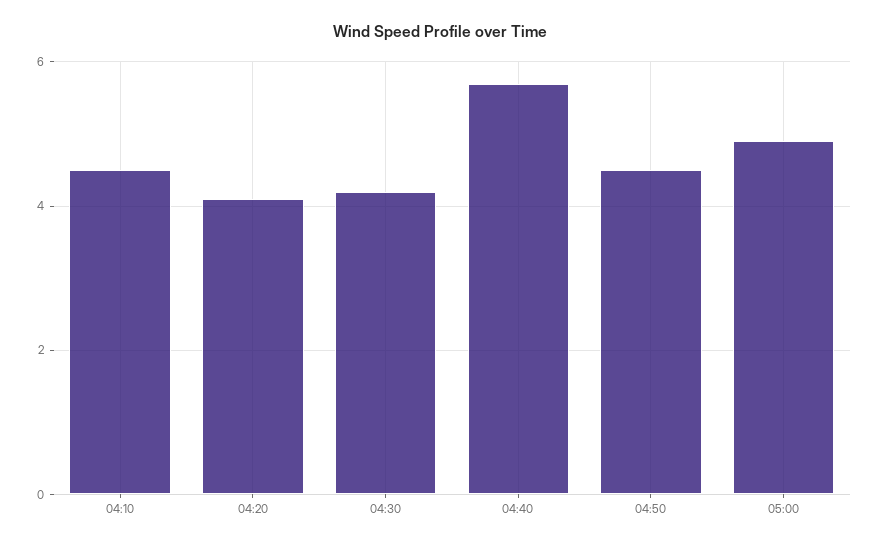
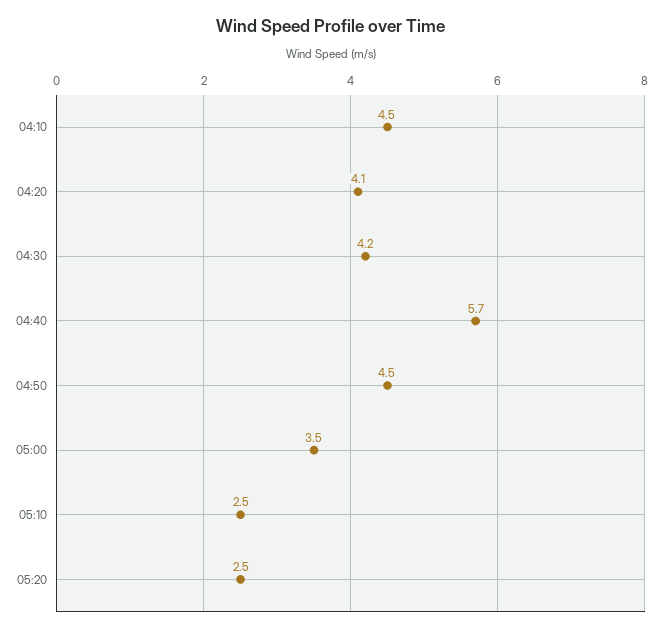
05:00: 5 -> 3.5
05:10: none -> 2.5
05:20: none -> 2.5

